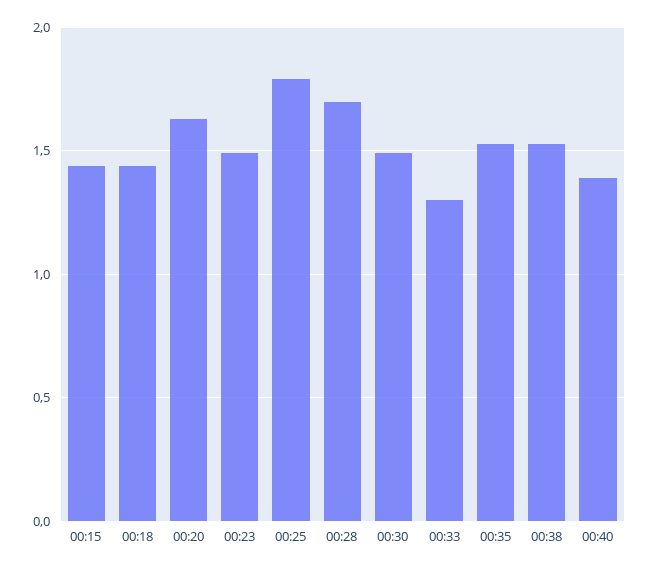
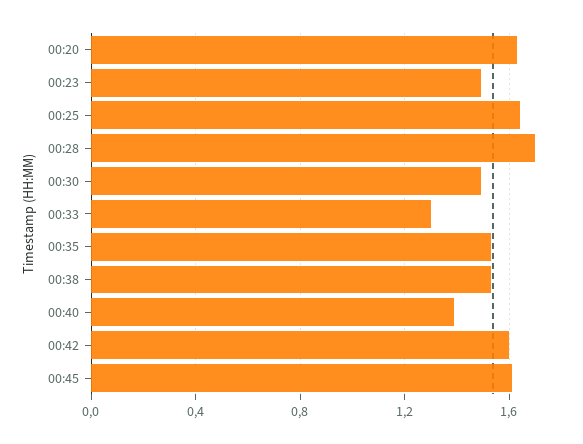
00:15: 1.45 -> none
00:18: 1.45 -> none
00:25: 1.8 -> 1.65
00:42: none -> 1.6
00:45: none -> 1.6

